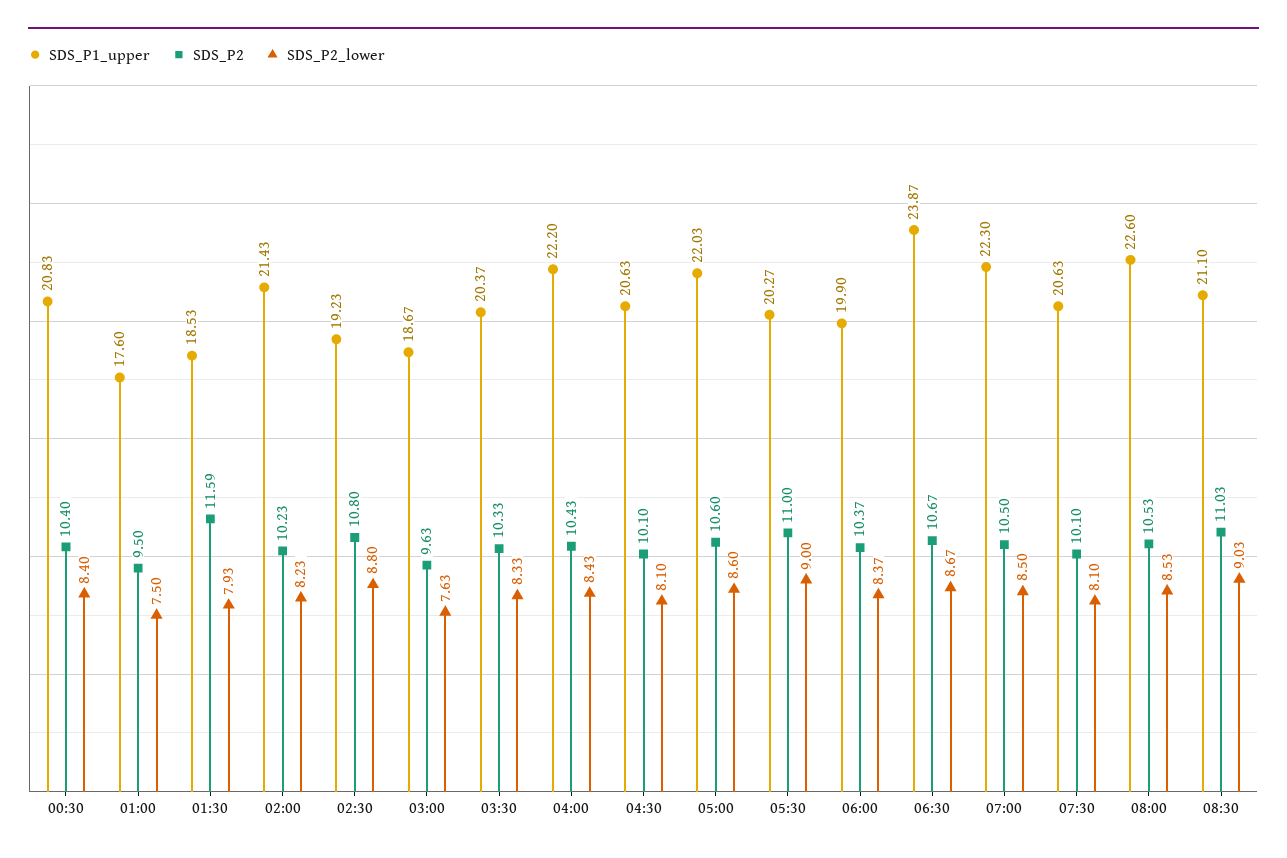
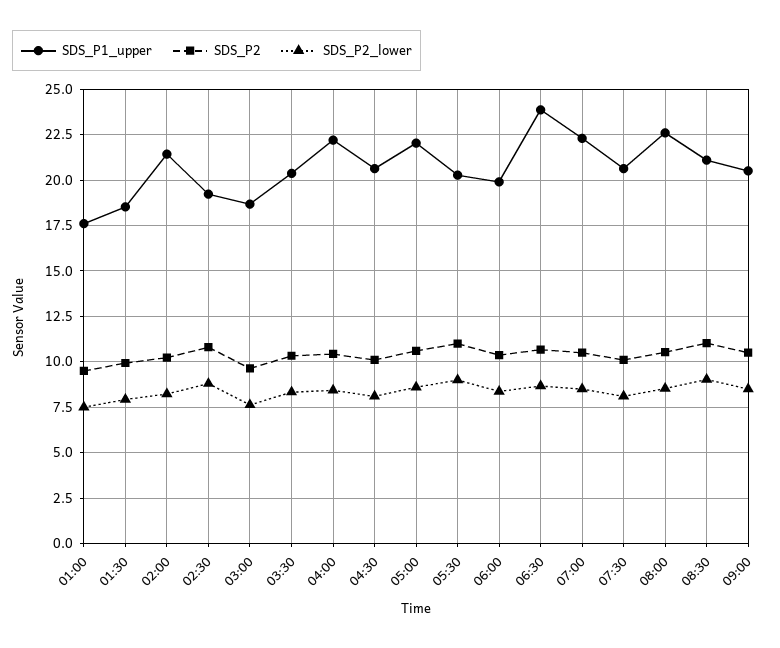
SDS_P1_upper, 00:30: 20.83 -> none
SDS_P2, 00:30: 10.4 -> none
SDS_P2_lower, 00:30: 8.4 -> none
SDS_P2, 01:30: 11.59 -> 10
SDS_P1_upper, 09:00: none -> 20.5
SDS_P2, 09:00: none -> 10.5
SDS_P2_lower, 09:00: none -> 8.5

